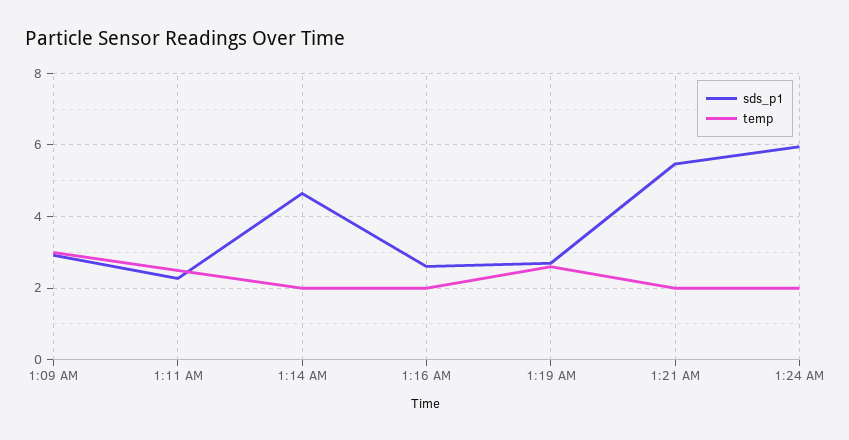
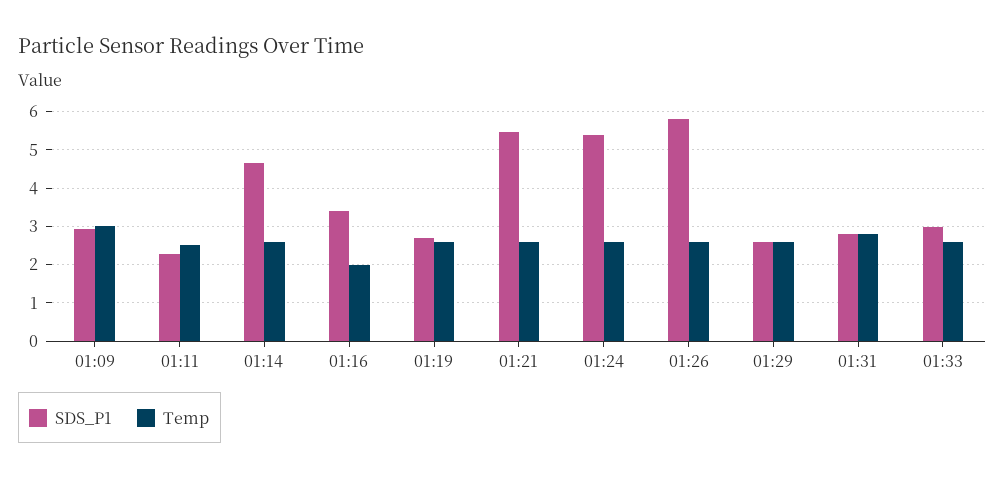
temp, 1:14 AM: 2 -> 2.6
sds_p1, 1:16 AM: 2.6 -> 3.4
temp, 1:21 AM: 2 -> 2.6
sds_p1, 1:24 AM: 6 -> 5.4
temp, 1:24 AM: 2 -> 2.6
sds_p1, 01:26: none -> 5.8
temp, 01:26: none -> 2.6
sds_p1, 01:29: none -> 2.6
temp, 01:29: none -> 2.6
sds_p1, 01:31: none -> 2.8
temp, 01:31: none -> 2.8
sds_p1, 01:33: none -> 3
temp, 01:33: none -> 2.6

